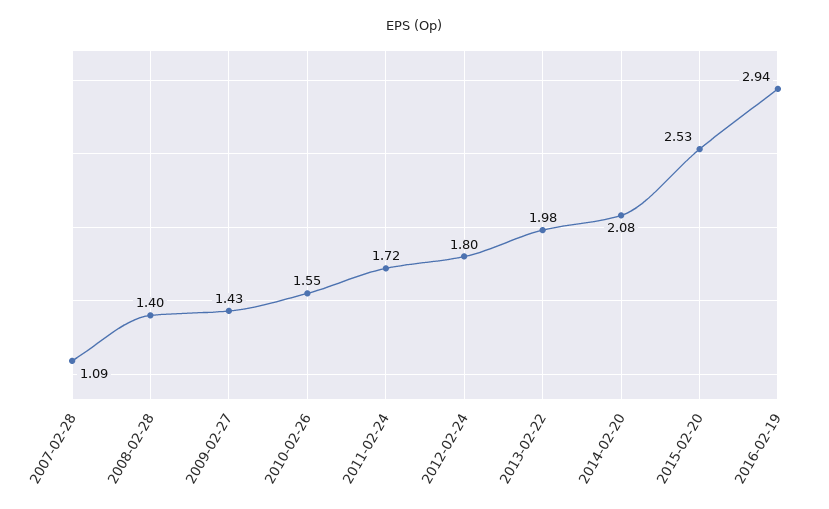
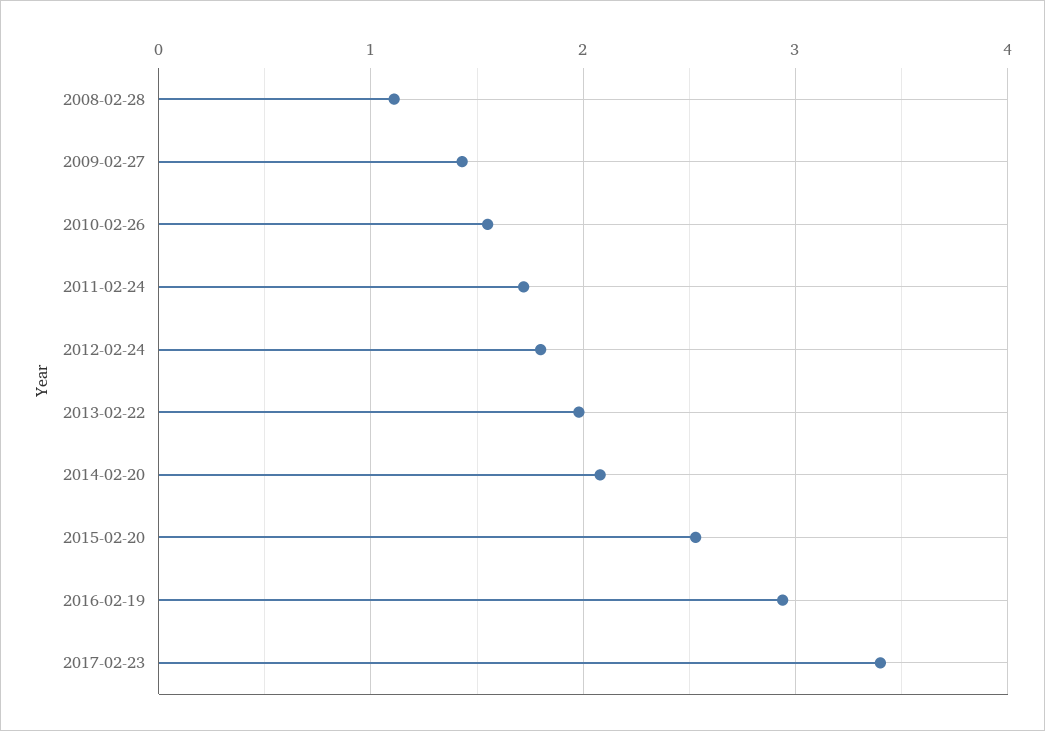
2007-02-28: 1.09 -> none
2008-02-28: 1.4 -> 1.1
2017-02-23: none -> 3.4

